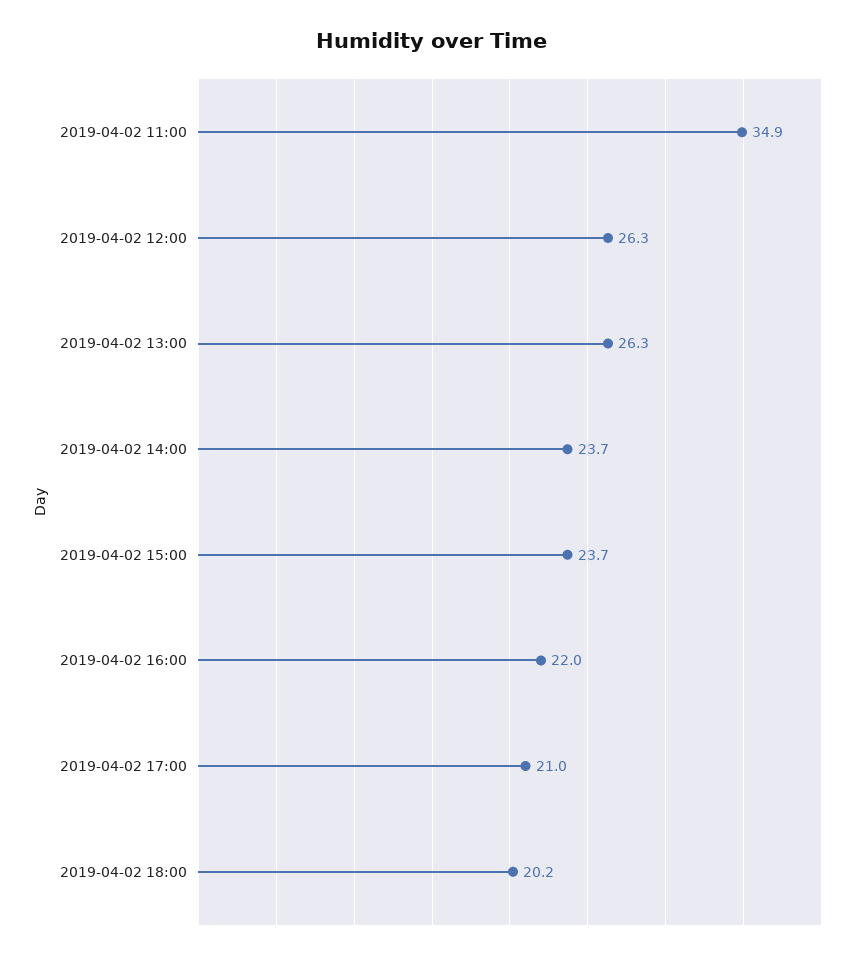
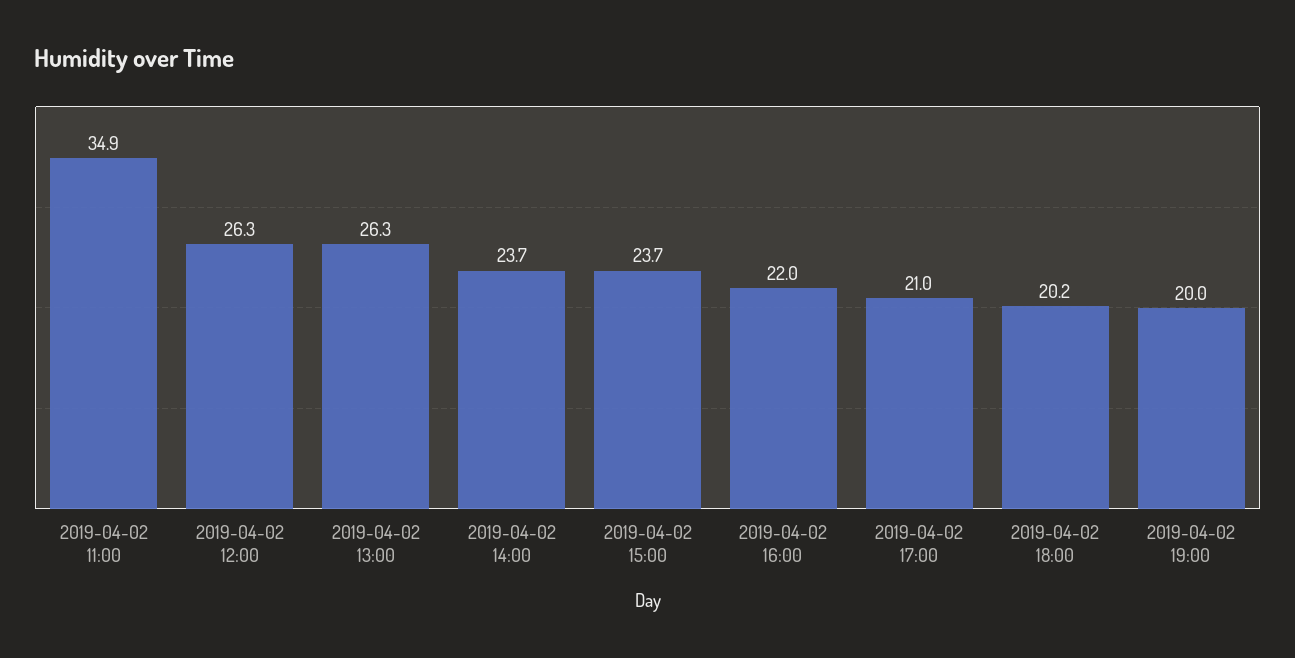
2019-04-02 19:00: none -> 20

